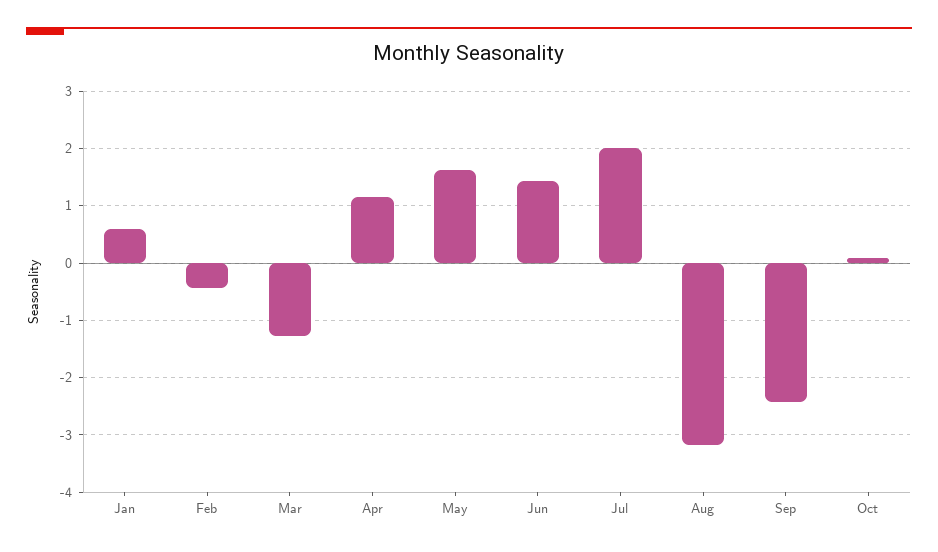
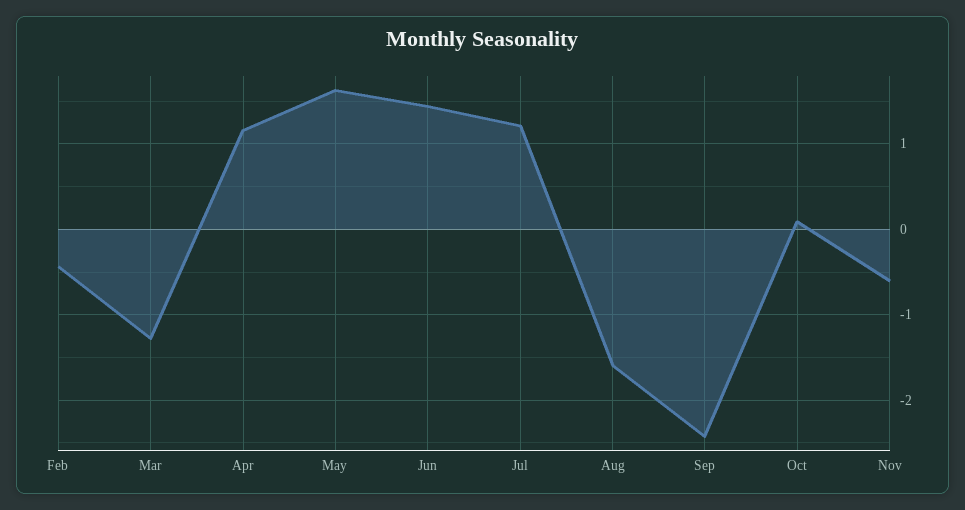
Jan: 0.6 -> none
Jul: 2 -> 1.2
Aug: -3.2 -> -1.6
Nov: none -> -0.6

